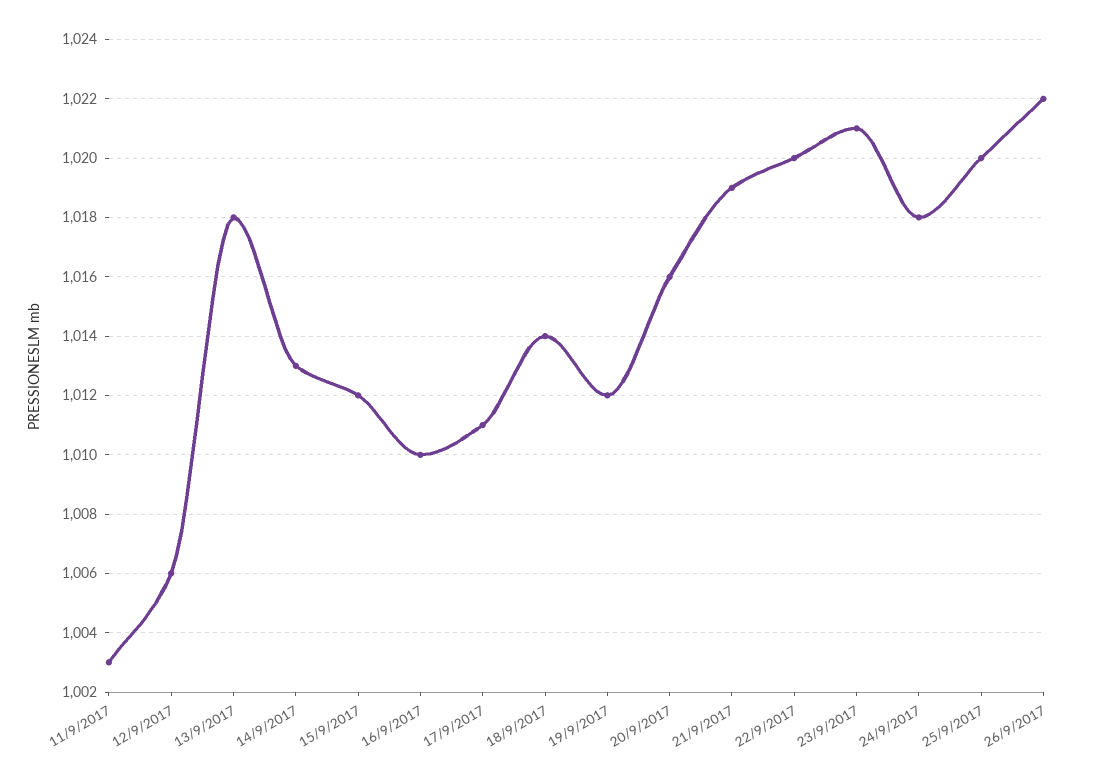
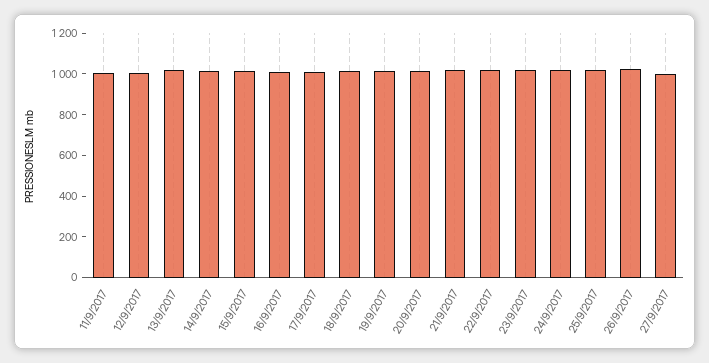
27/9/2017: none -> 1000

